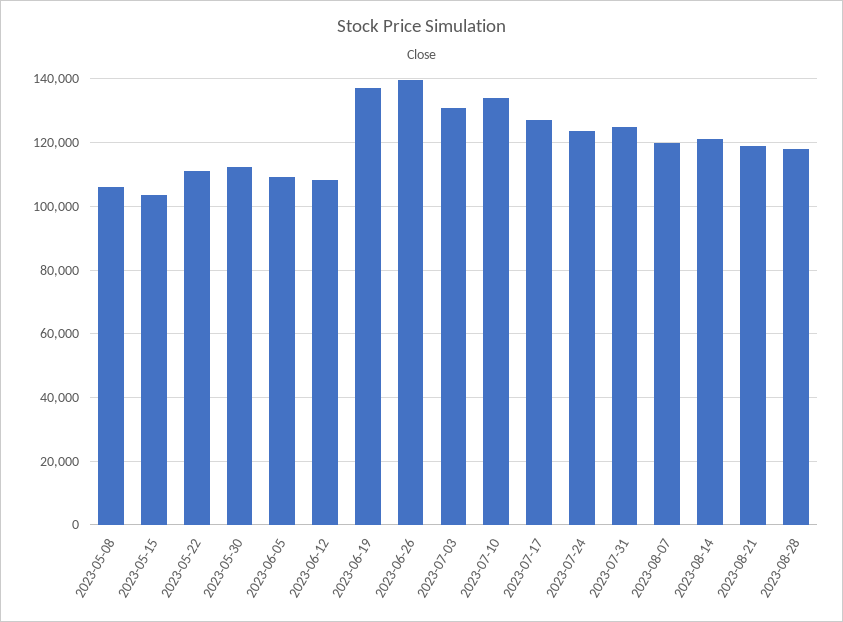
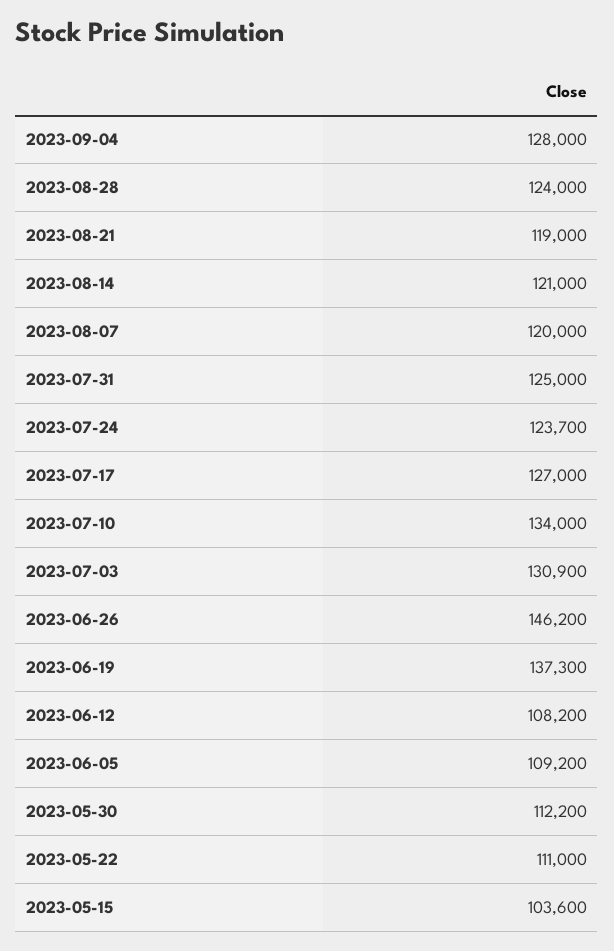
2023-05-08: 106000 -> none
2023-06-26: 140000 -> 146200
2023-08-28: 118000 -> 124000
2023-09-04: none -> 128000

